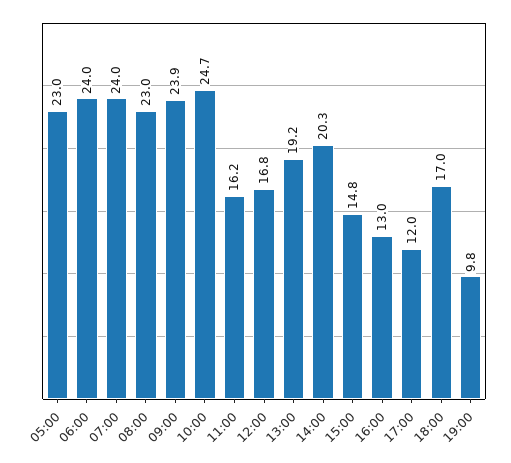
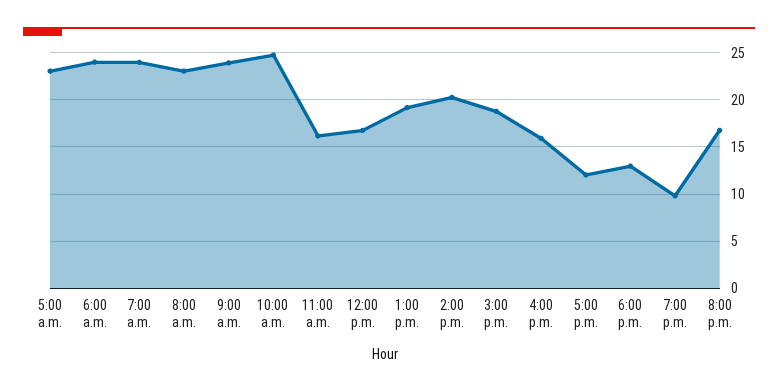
15:00: 14.8 -> 19
16:00: 13 -> 16
18:00: 17 -> 13
8:00 p.m.: none -> 17

